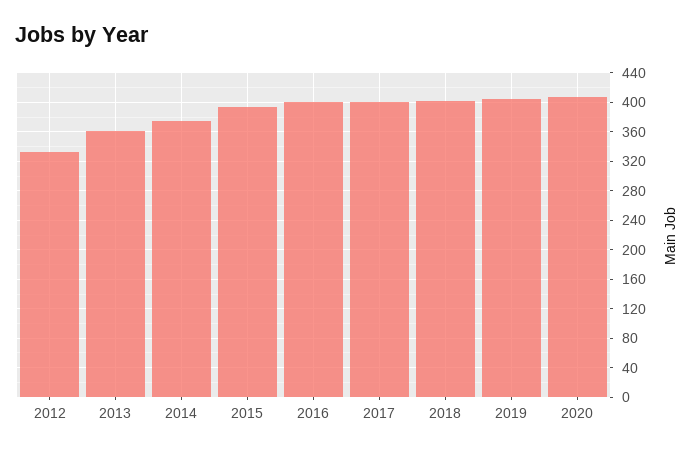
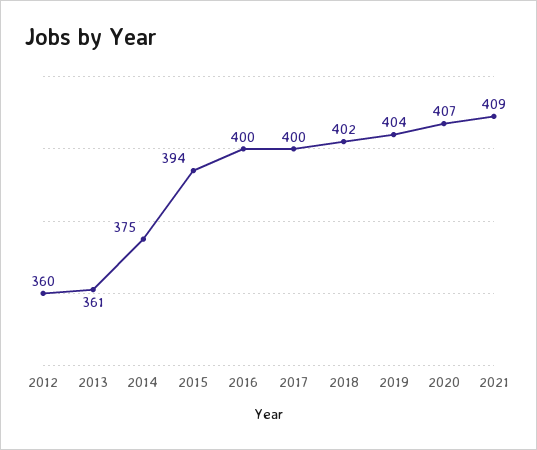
2012: 330 -> 360
2021: none -> 409

